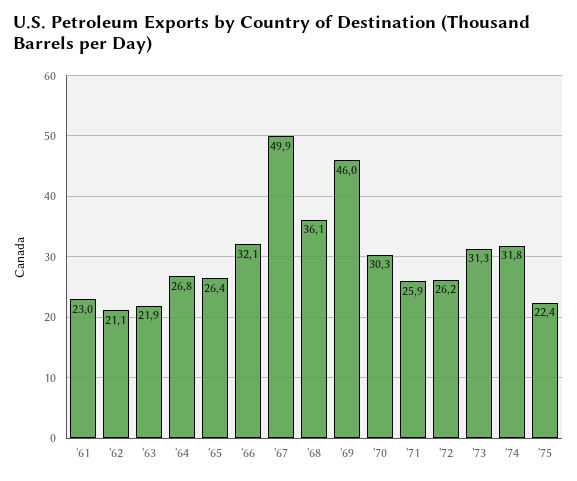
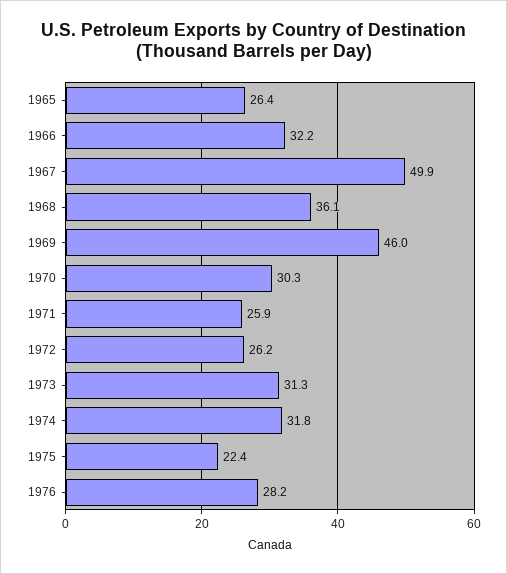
'61: 23 -> none
'62: 21.1 -> none
'63: 21.9 -> none
'64: 26.8 -> none
'66: 32.1 -> 32.2
1976: none -> 28.2

